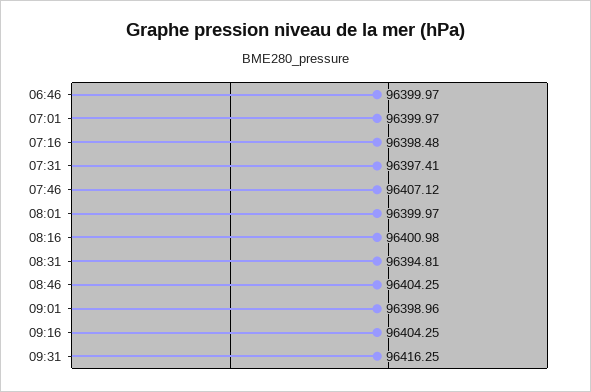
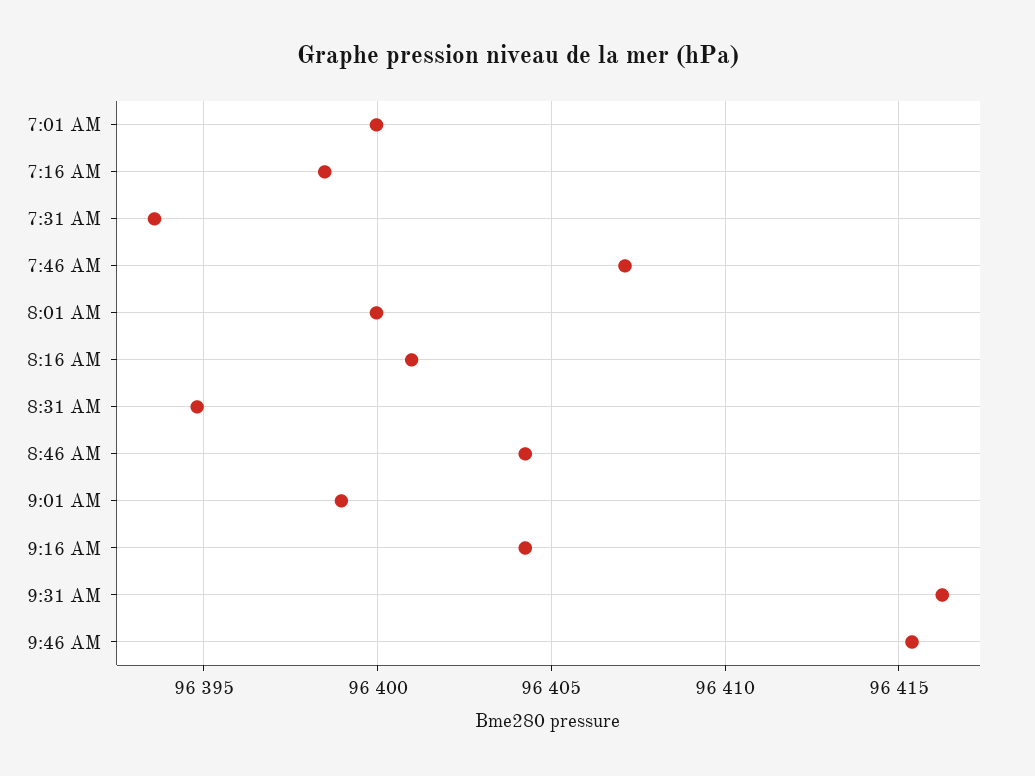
06:46: 96399.97 -> none
07:31: 96397.41 -> 96393.5
9:46 AM: none -> 96415.5

